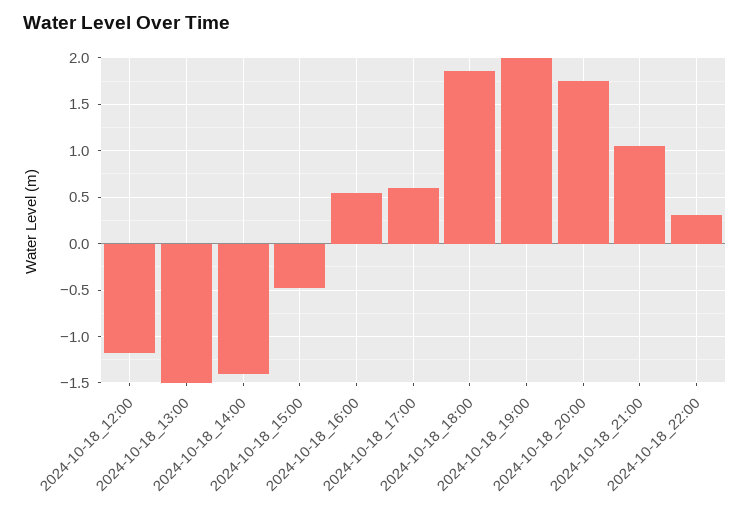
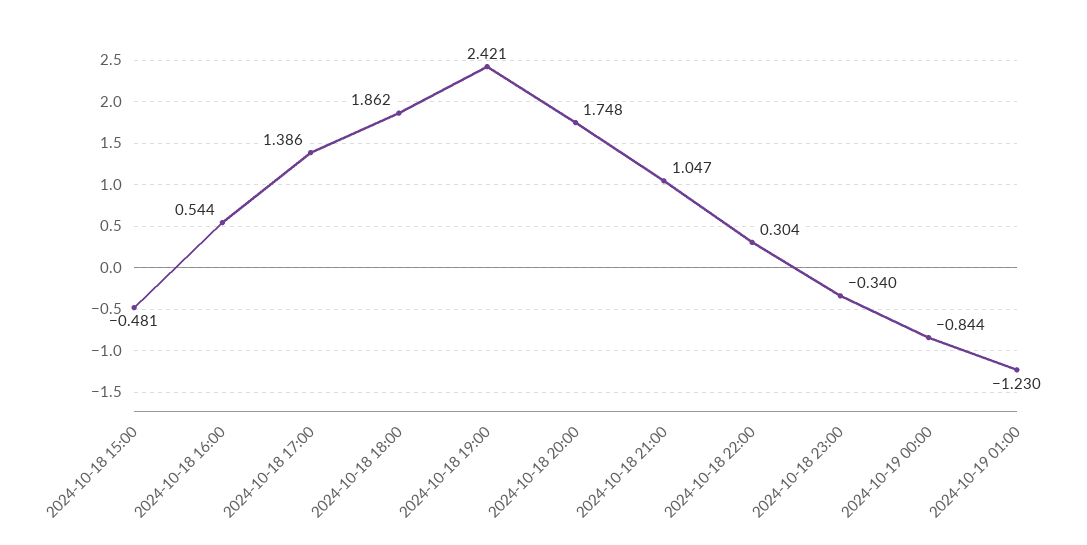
2024-10-18_12:00: -1.2 -> none
2024-10-18_13:00: -1.5 -> none
2024-10-18_14:00: -1.4 -> none
2024-10-18_17:00: 0.6 -> 1.386
2024-10-18_19:00: 2 -> 2.421
2024-10-18 23:00: none -> -0.34
2024-10-19 00:00: none -> -0.844
2024-10-19 01:00: none -> -1.23

